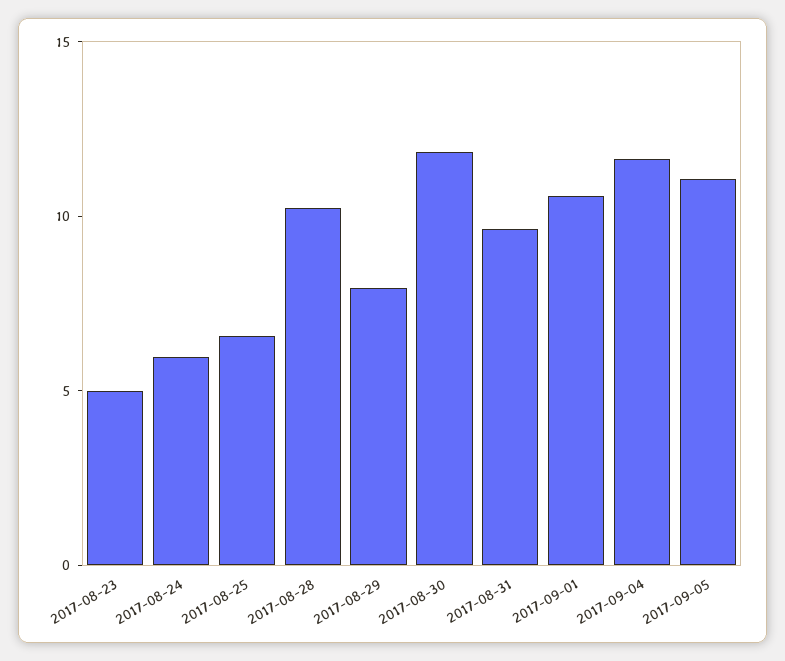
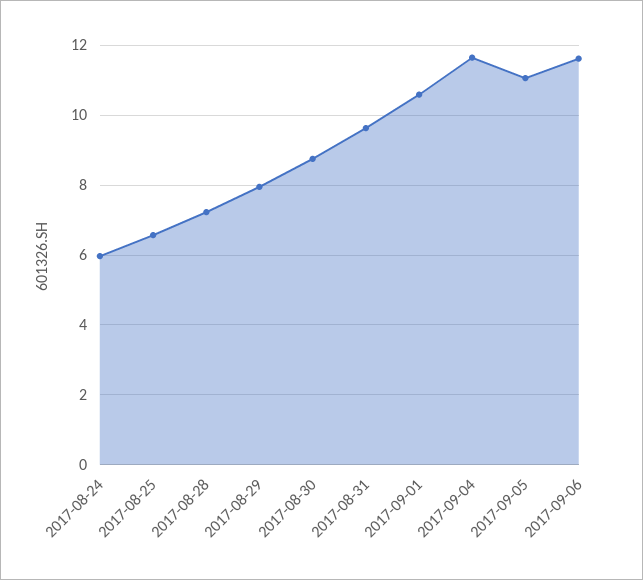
2017-08-23: 5 -> none
2017-08-28: 10 -> 7.2
2017-08-30: 12 -> 8.8
2017-09-06: none -> 11.6

